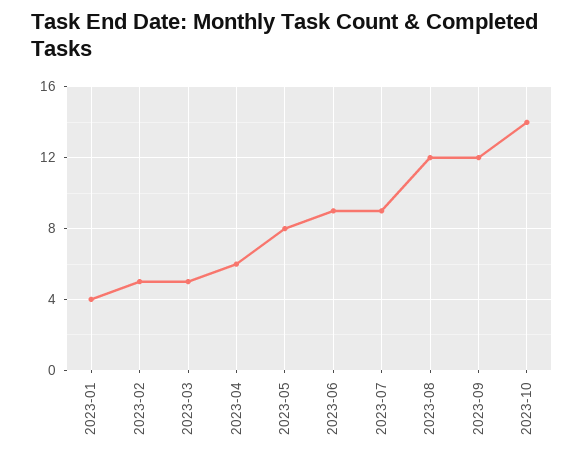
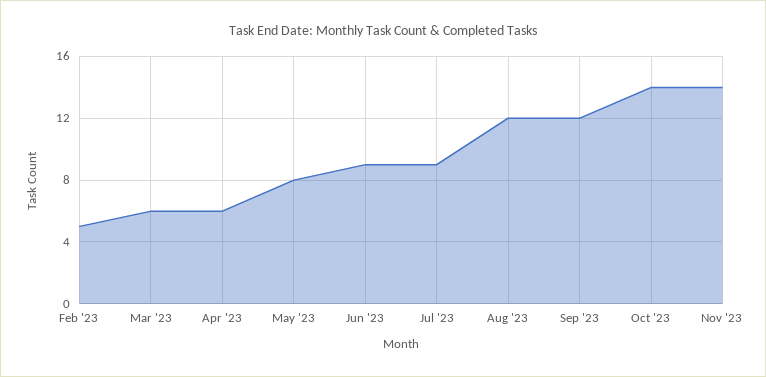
2023-01: 4 -> none
2023-03: 5 -> 6
Nov '23: none -> 14

